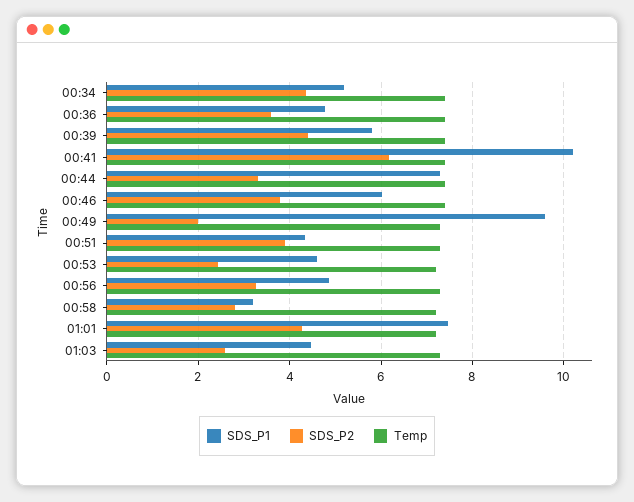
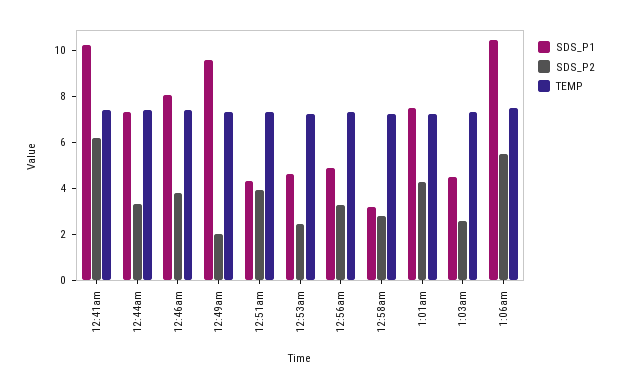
SDS_P1, 00:34: 5.2 -> none
SDS_P2, 00:34: 4.4 -> none
Temp, 00:34: 7.4 -> none
SDS_P1, 00:36: 4.8 -> none
SDS_P2, 00:36: 3.6 -> none
Temp, 00:36: 7.4 -> none
SDS_P1, 00:39: 5.8 -> none
SDS_P2, 00:39: 4.4 -> none
Temp, 00:39: 7.4 -> none
SDS_P1, 00:46: 6 -> 8
SDS_P1, 1:06am: none -> 10.5
SDS_P2, 1:06am: none -> 5.5
Temp, 1:06am: none -> 7.5

